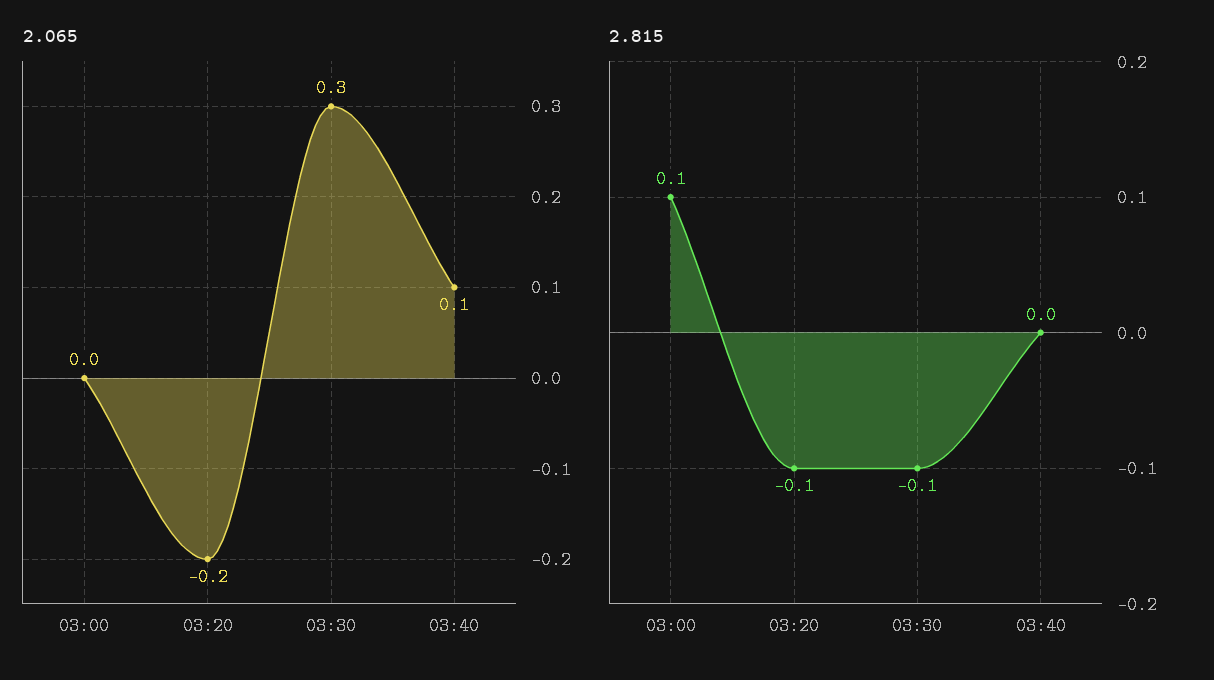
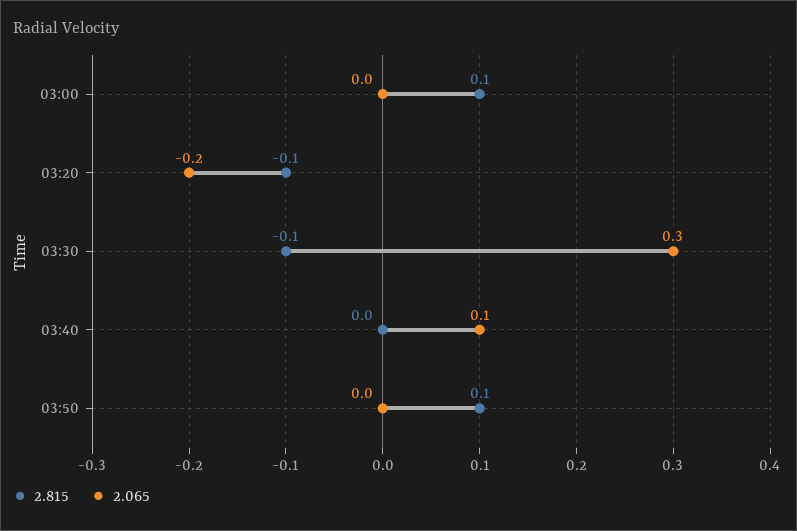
2.815, 03:50: none -> 0.1
2.065, 03:50: none -> 0

